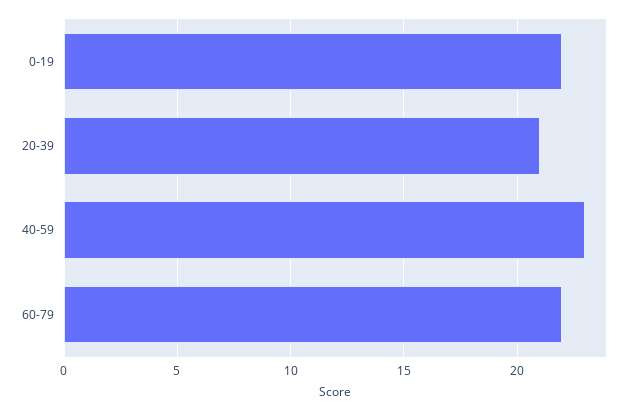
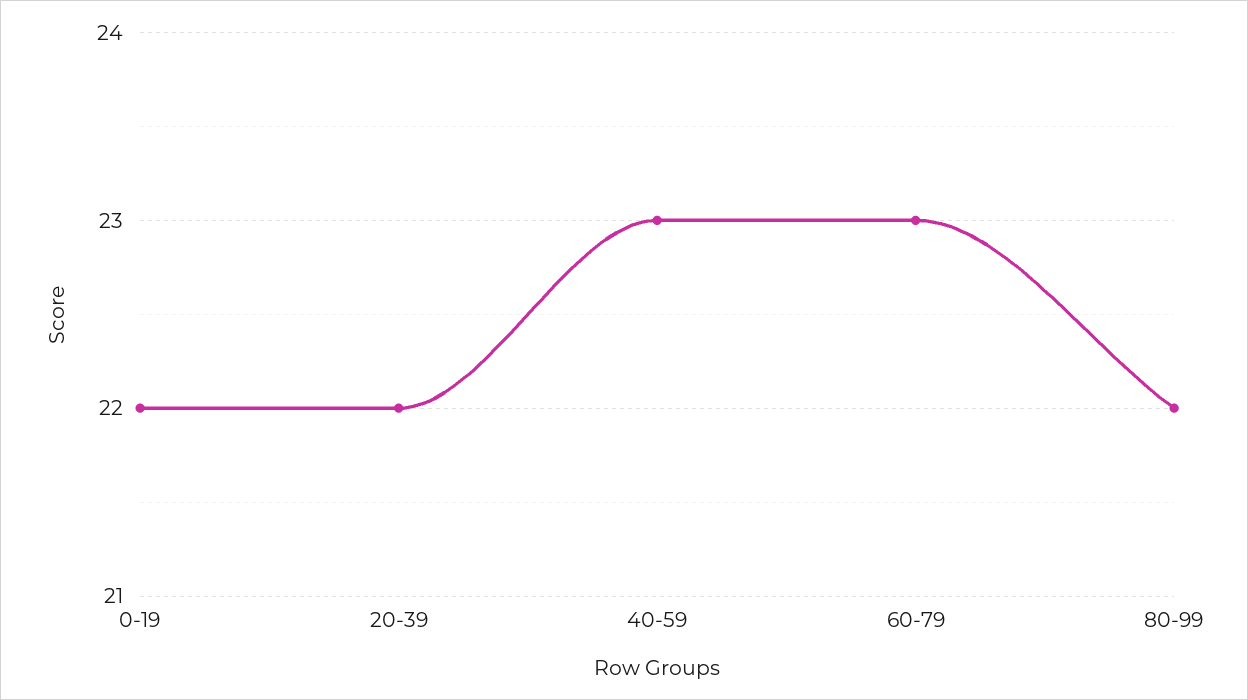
20-39: 21 -> 22
60-79: 22 -> 23
80-99: none -> 22

